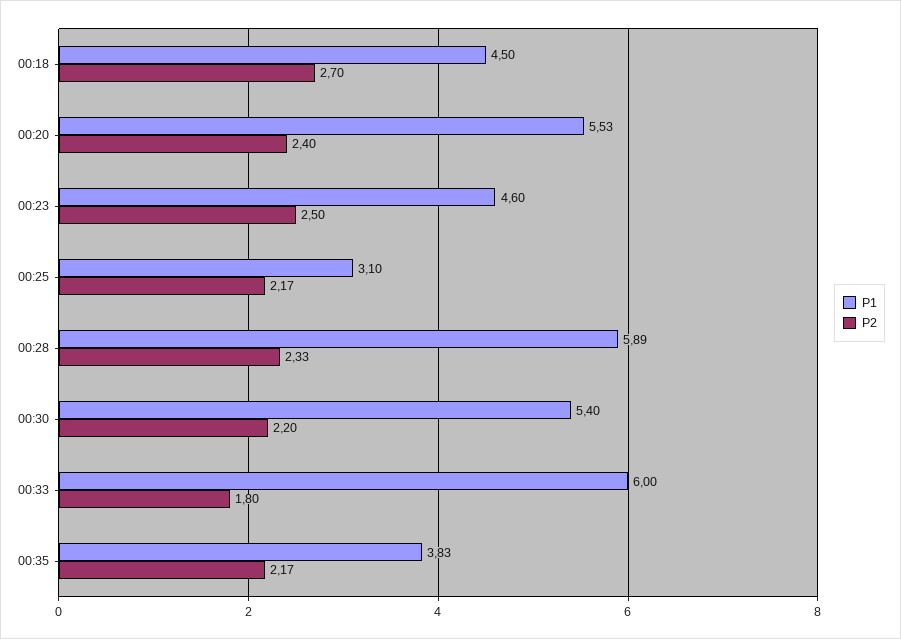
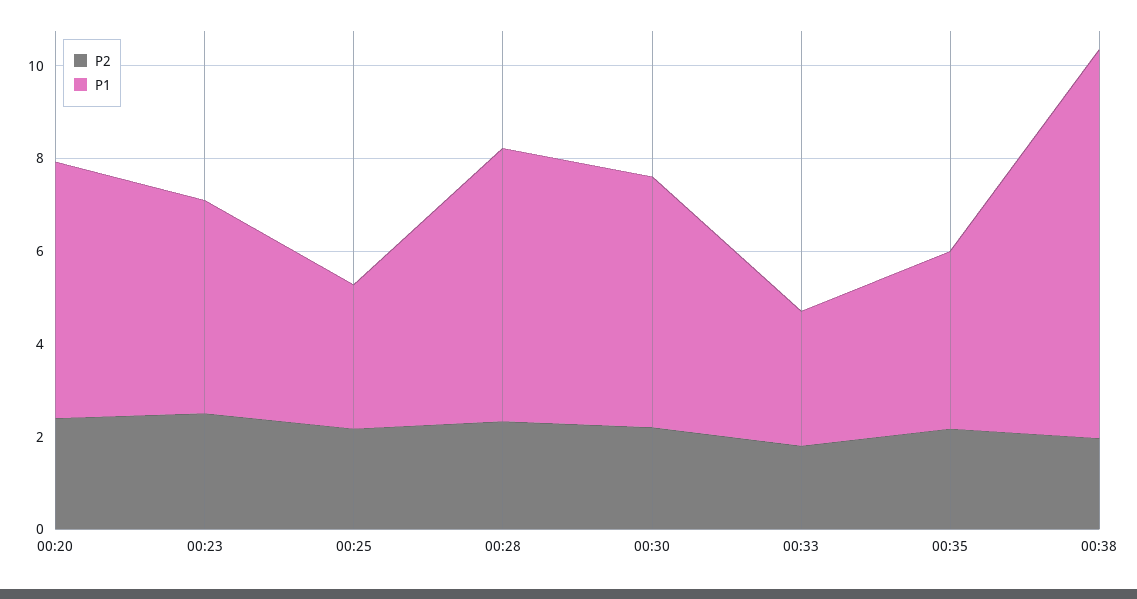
P1, 00:18: 4.5 -> none
P2, 00:18: 2.7 -> none
P1, 00:33: 6 -> 3
P2, 00:38: none -> 2
P1, 00:38: none -> 8.5

